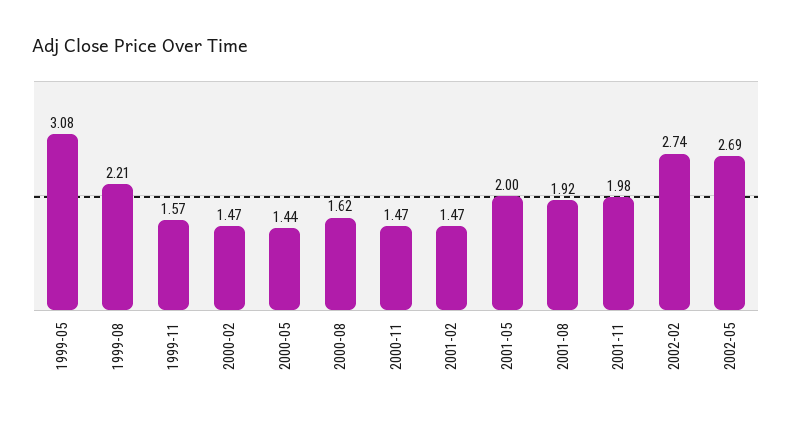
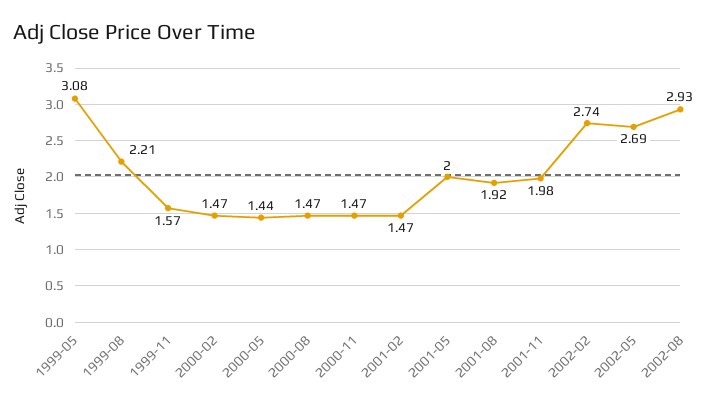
2000-08: 1.62 -> 1.47
2002-08: none -> 2.93

